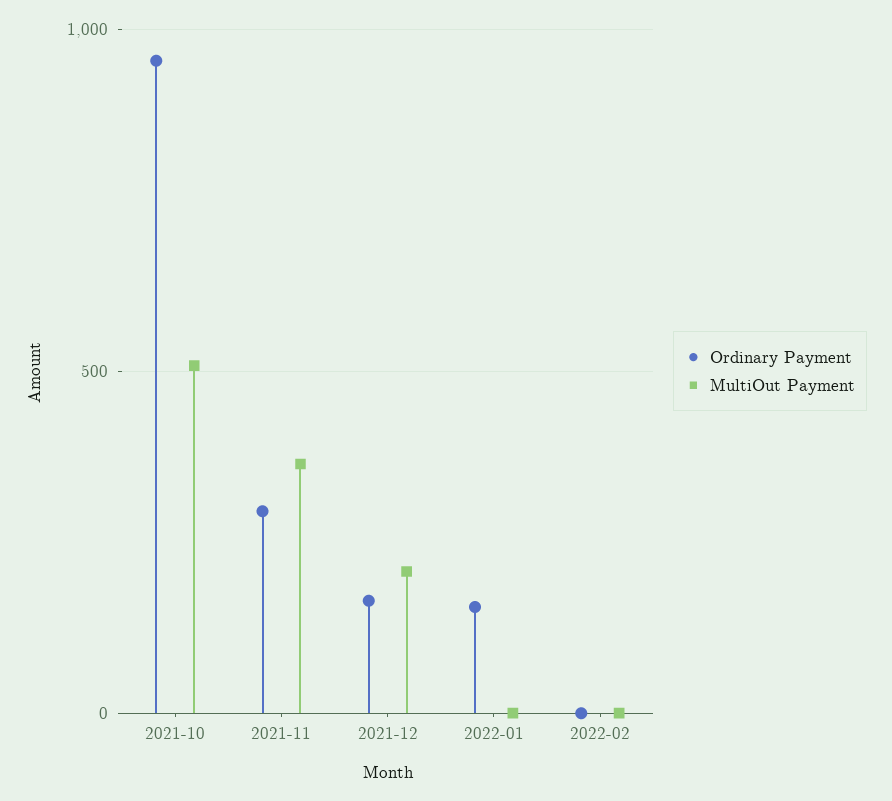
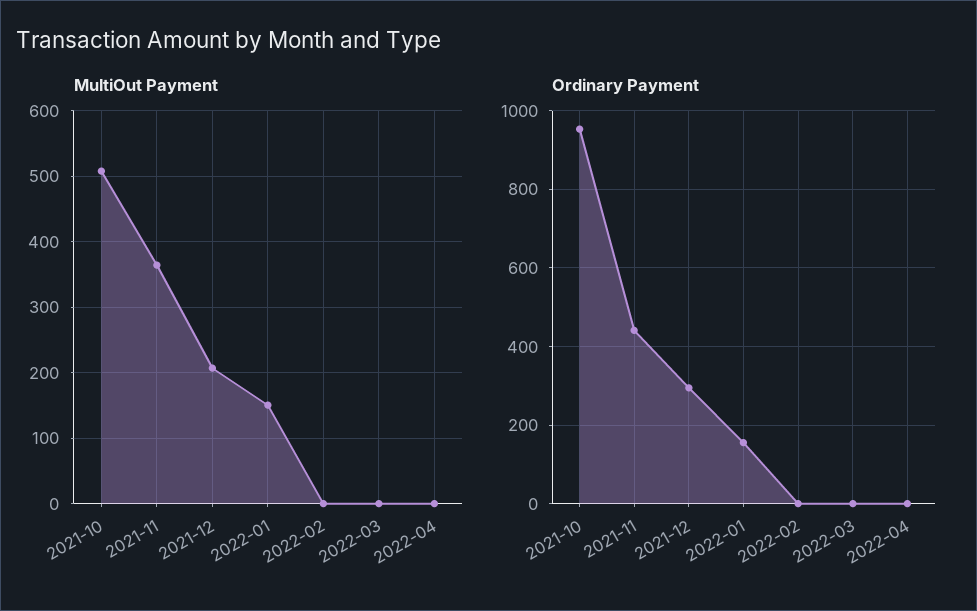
Ordinary Payment, 2021-11: 300 -> 440
Ordinary Payment, 2021-12: 150 -> 300
MultiOut Payment, 2022-01: 0 -> 150
MultiOut Payment, 2022-03: none -> 0
MultiOut Payment, 2022-04: none -> 0
Ordinary Payment, 2022-03: none -> 0
Ordinary Payment, 2022-04: none -> 0

